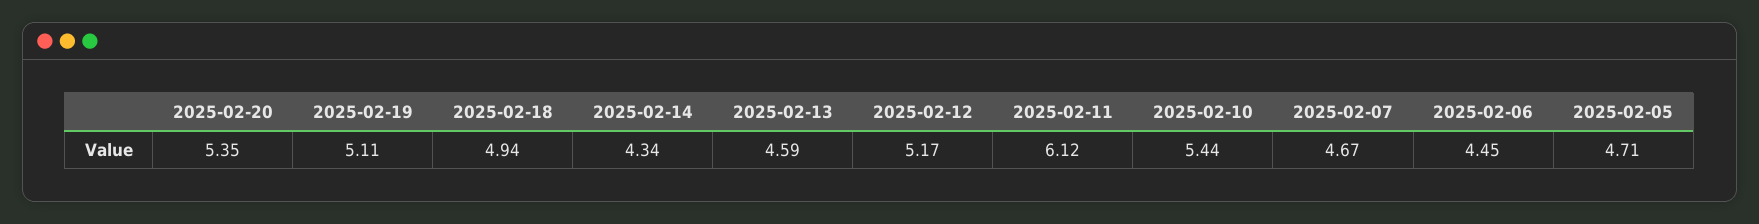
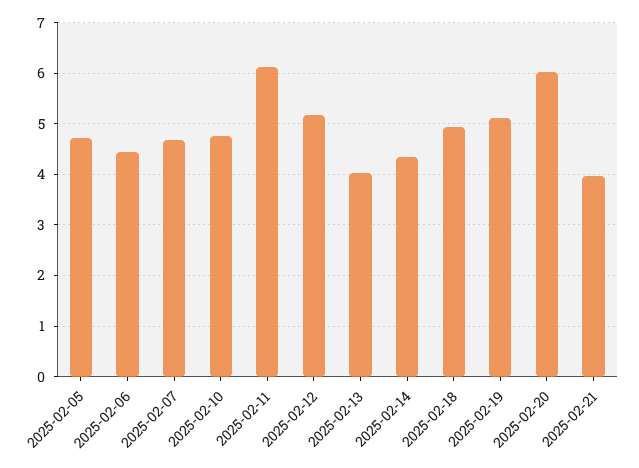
2025-02-20: 5.35 -> 6
2025-02-13: 4.59 -> 4
2025-02-10: 5.44 -> 4.8
2025-02-21: none -> 4

